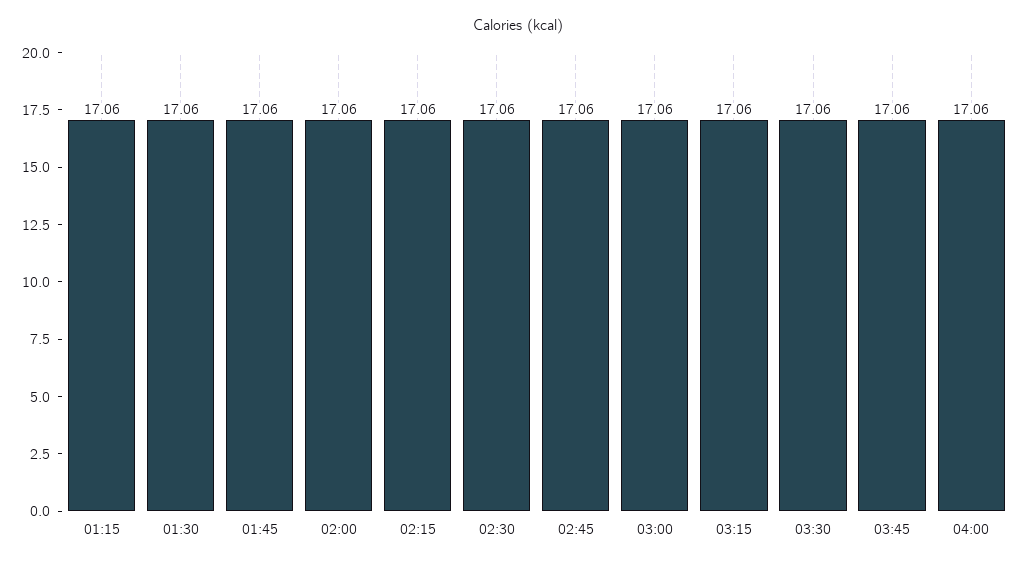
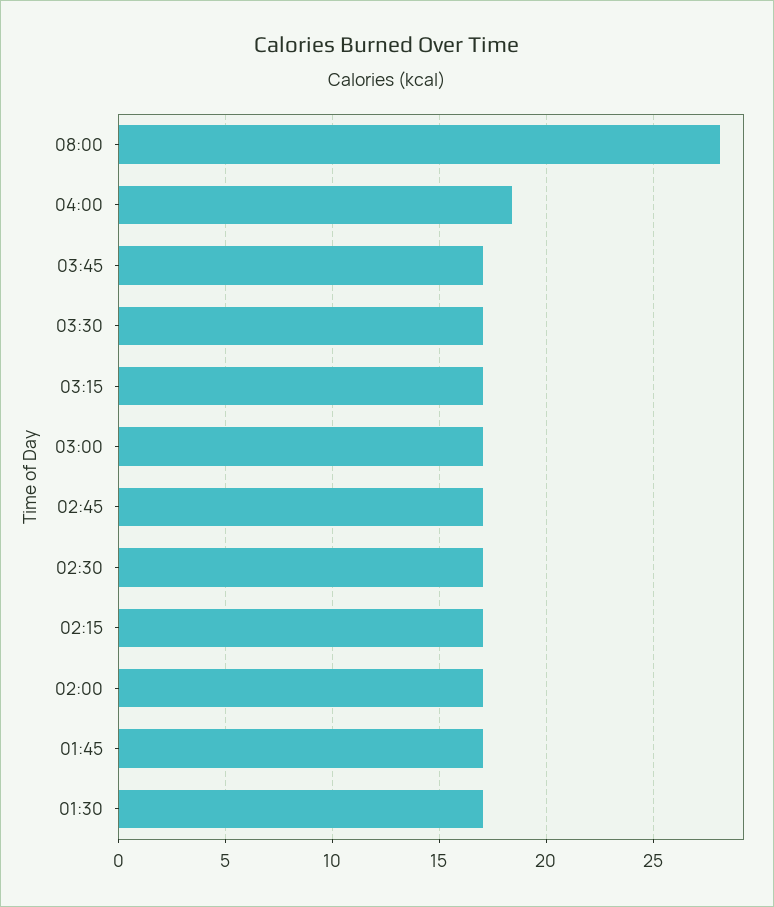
01:15: 17.06 -> none
04:00: 17.06 -> 18.5
08:00: none -> 28

